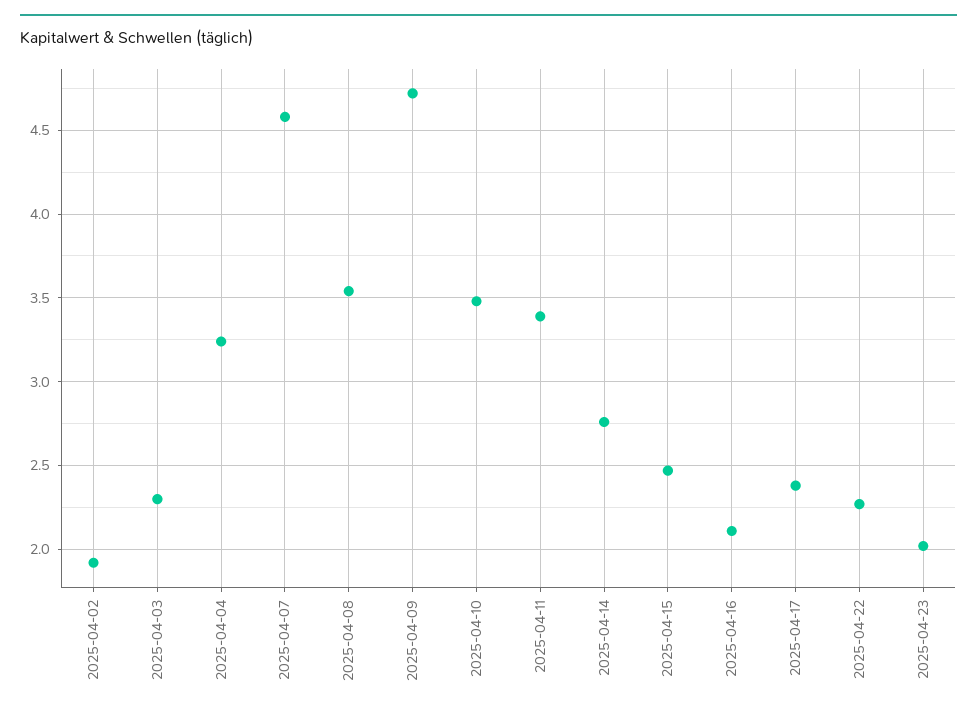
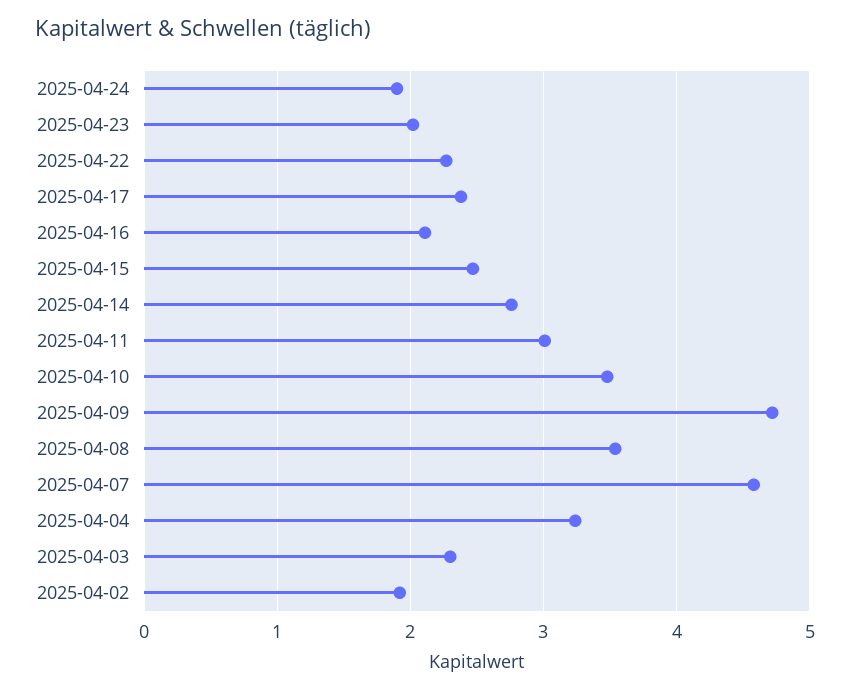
2025-04-11: 3.4 -> 3
2025-04-24: none -> 1.9

